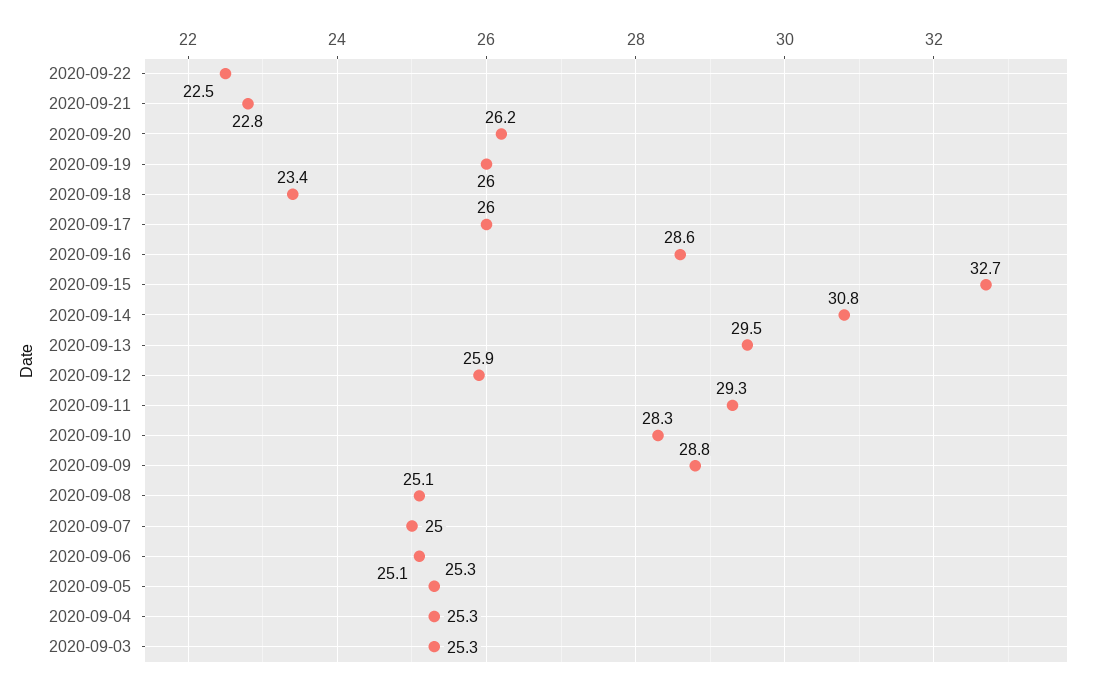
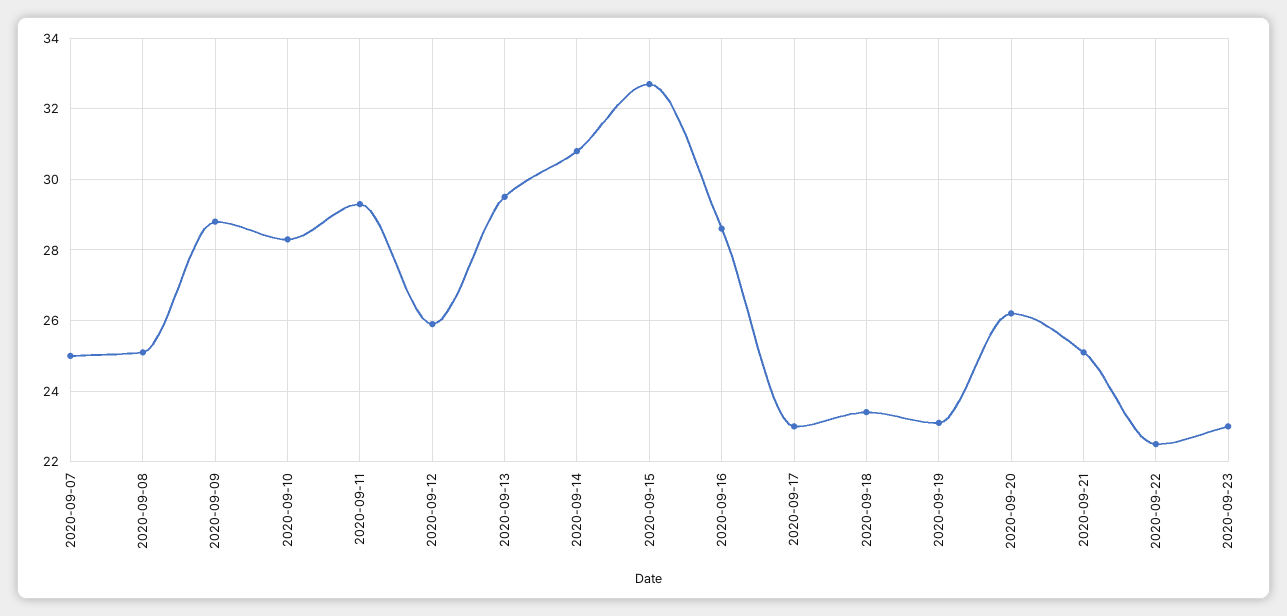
2020-09-21: 22.8 -> 25
2020-09-19: 26 -> 23
2020-09-17: 26 -> 23
2020-09-06: 25.1 -> none
2020-09-05: 25.3 -> none
2020-09-04: 25.3 -> none
2020-09-03: 25.3 -> none
2020-09-23: none -> 23

